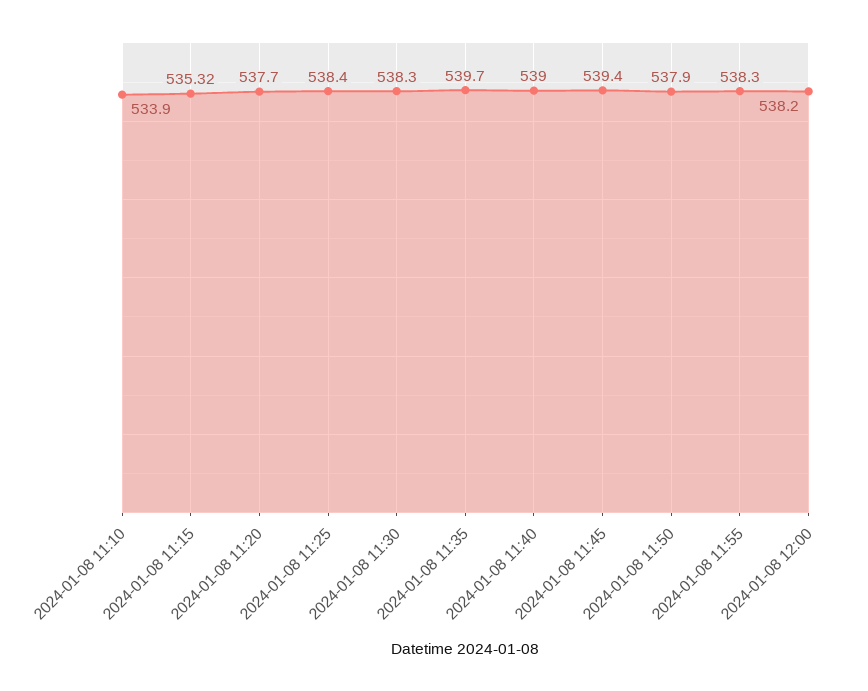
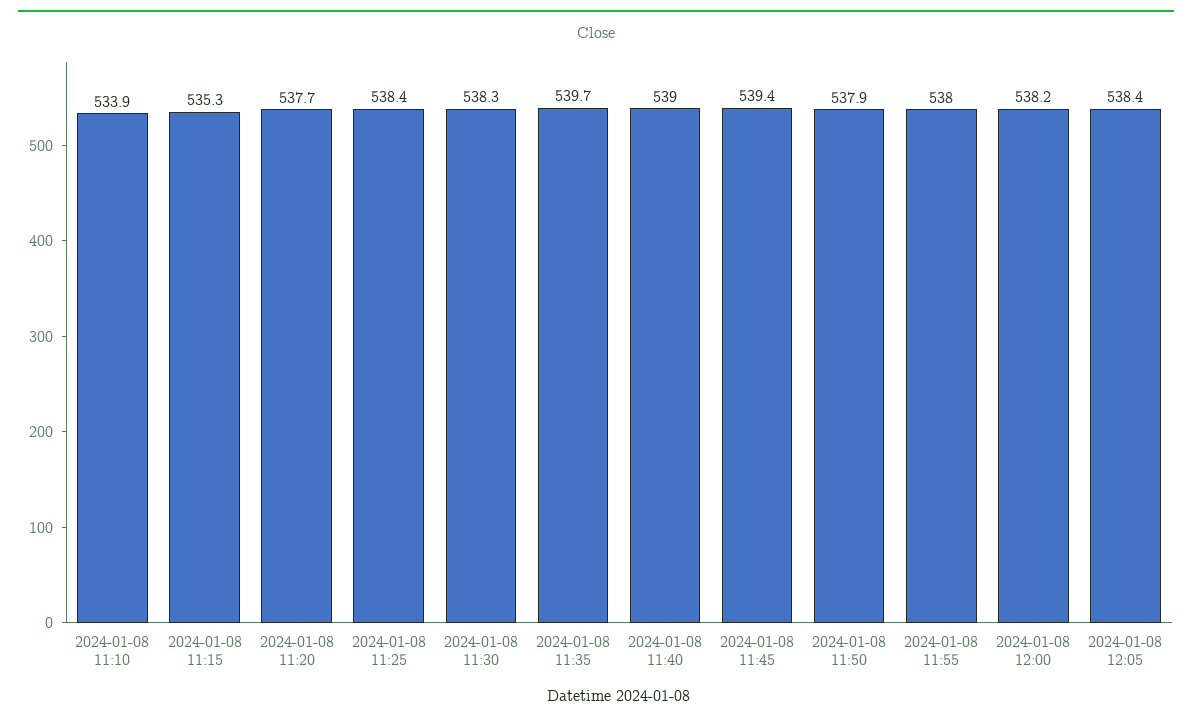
2024-01-08 11:55: 538.3 -> 538
2024-01-08 12:05: none -> 538.4

